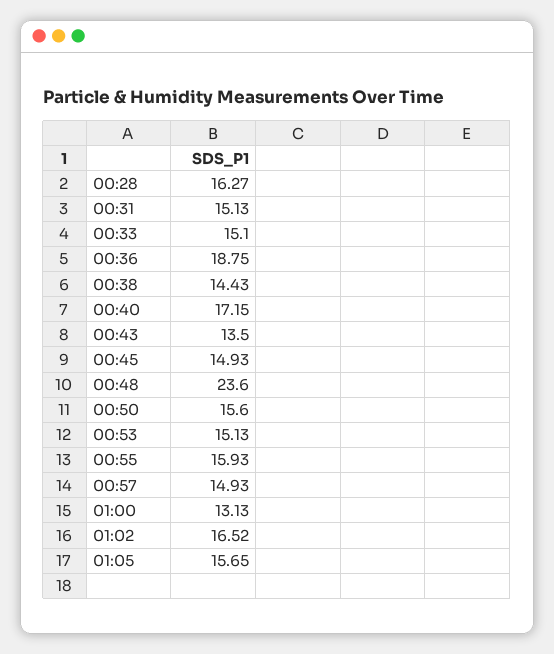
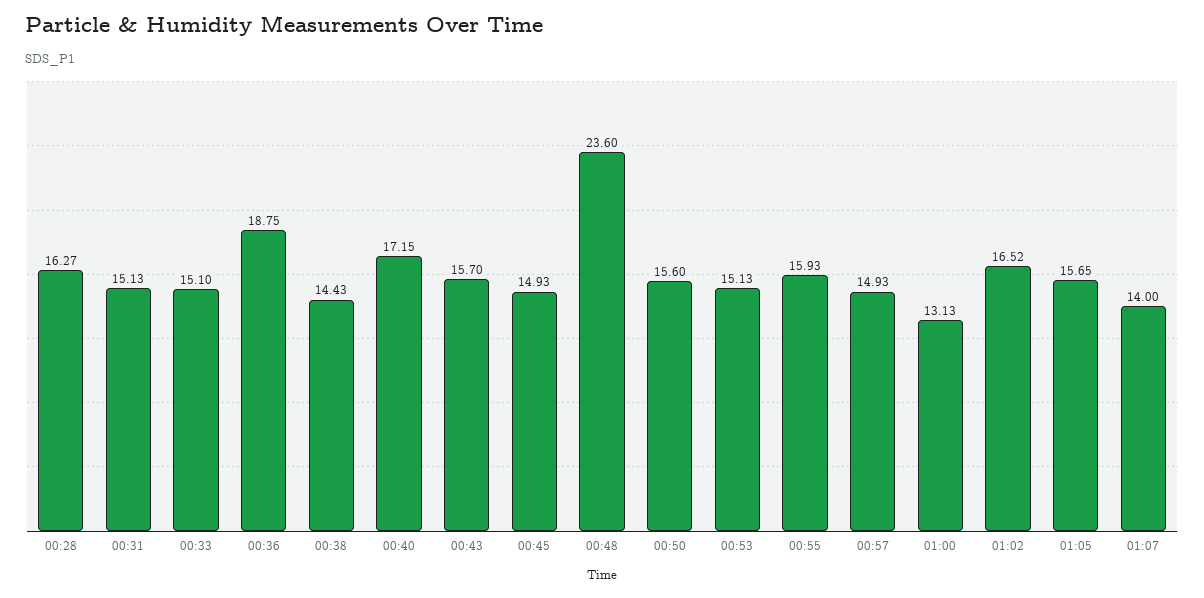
00:43: 13.5 -> 15.7
01:07: none -> 14

